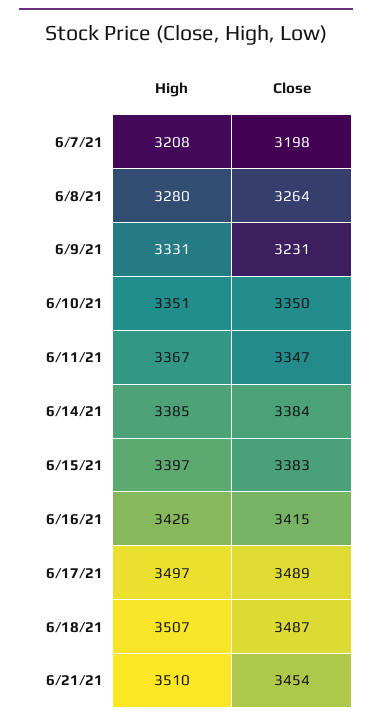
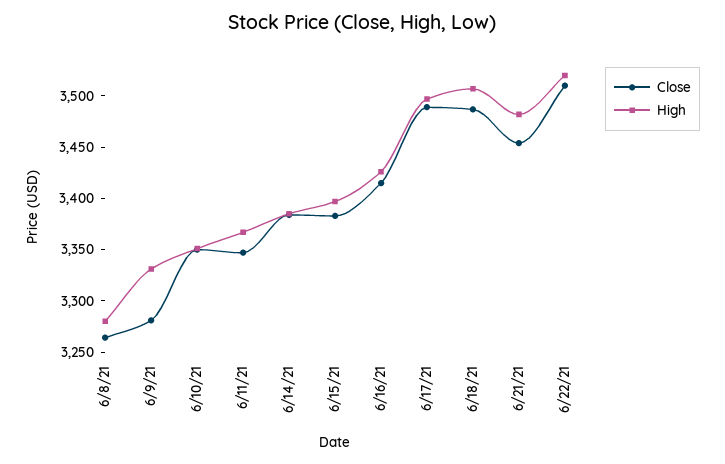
High, 6/7/21: 3208 -> none
Close, 6/7/21: 3198 -> none
Close, 6/9/21: 3231 -> 3280
High, 6/21/21: 3510 -> 3480
Close, 6/22/21: none -> 3510
High, 6/22/21: none -> 3520

